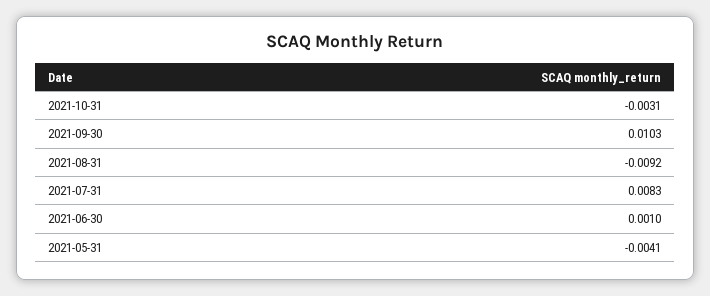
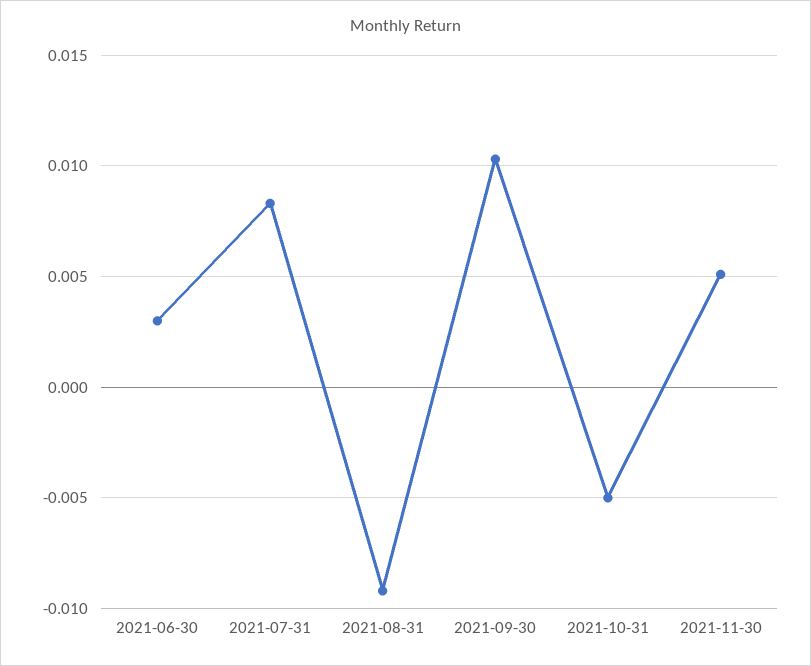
2021-10-31: -0.0031 -> -0.005
2021-06-30: 0.001 -> 0.003
2021-05-31: -0.0041 -> none
2021-11-30: none -> 0.005

